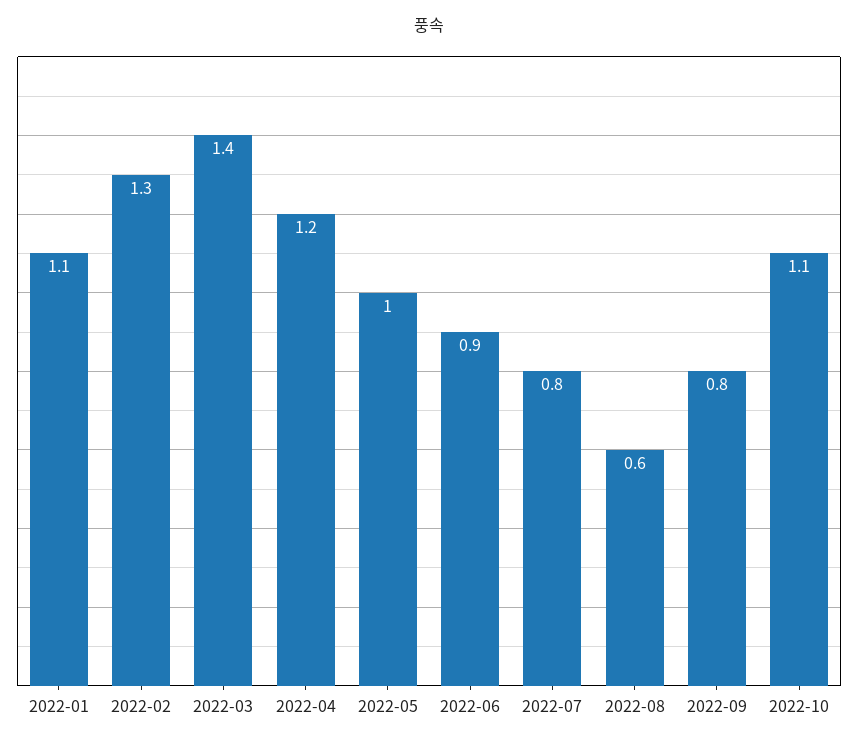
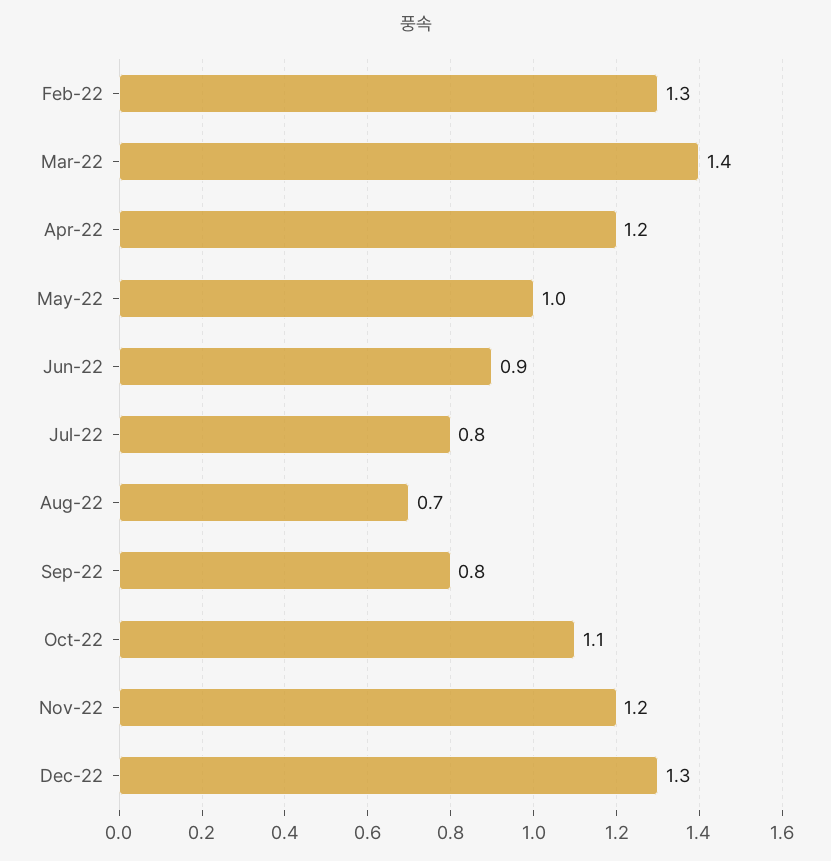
2022-01: 1.1 -> none
2022-08: 0.6 -> 0.7
Nov-22: none -> 1.2
Dec-22: none -> 1.3

